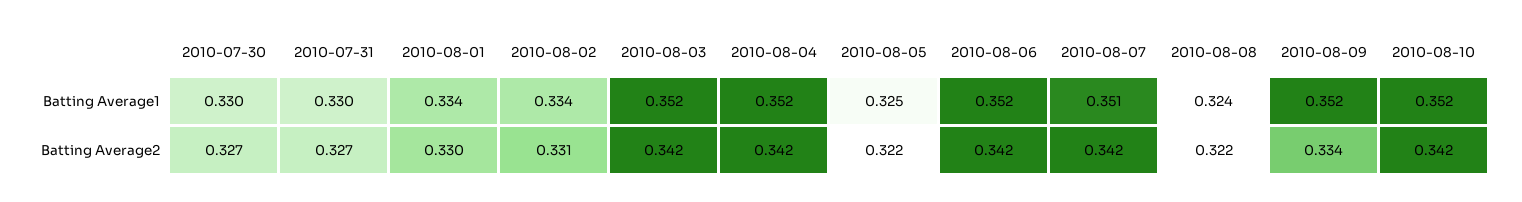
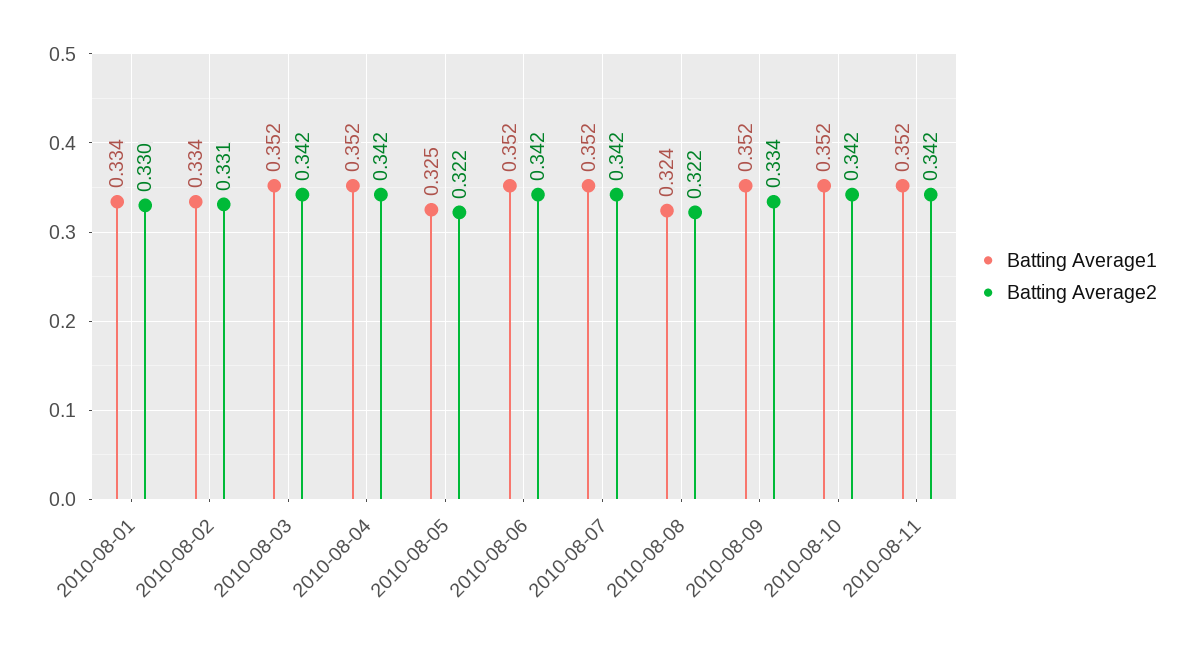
Batting Average1, 2010-07-30: 0.33 -> none
Batting Average1, 2010-07-31: 0.33 -> none
Batting Average1, 2010-08-07: 0.351 -> 0.352
Batting Average2, 2010-07-30: 0.327 -> none
Batting Average2, 2010-07-31: 0.327 -> none
Batting Average1, 2010-08-11: none -> 0.352
Batting Average2, 2010-08-11: none -> 0.342

